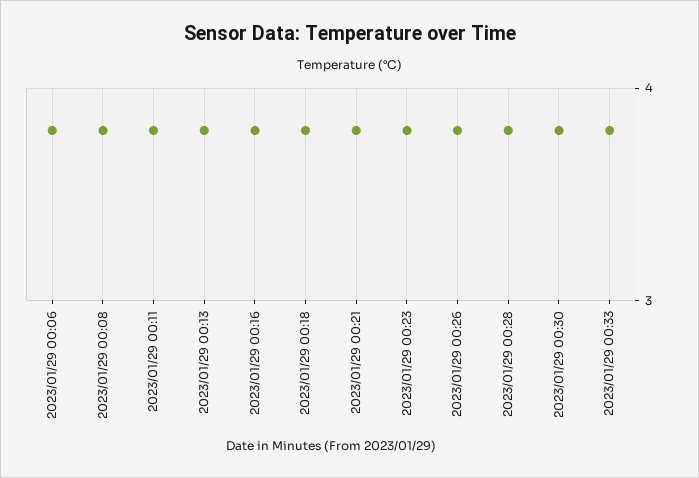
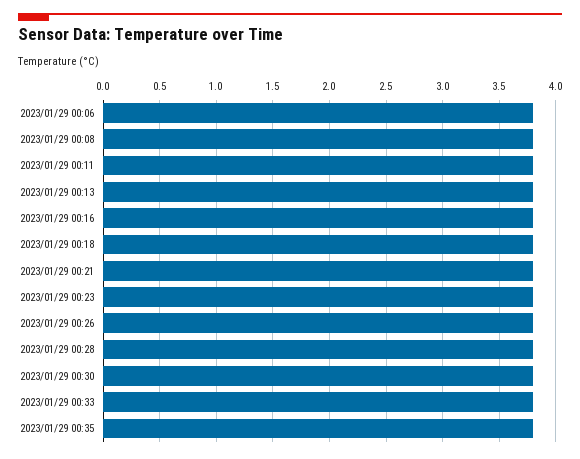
2023/01/29 00:35: none -> 3.8

